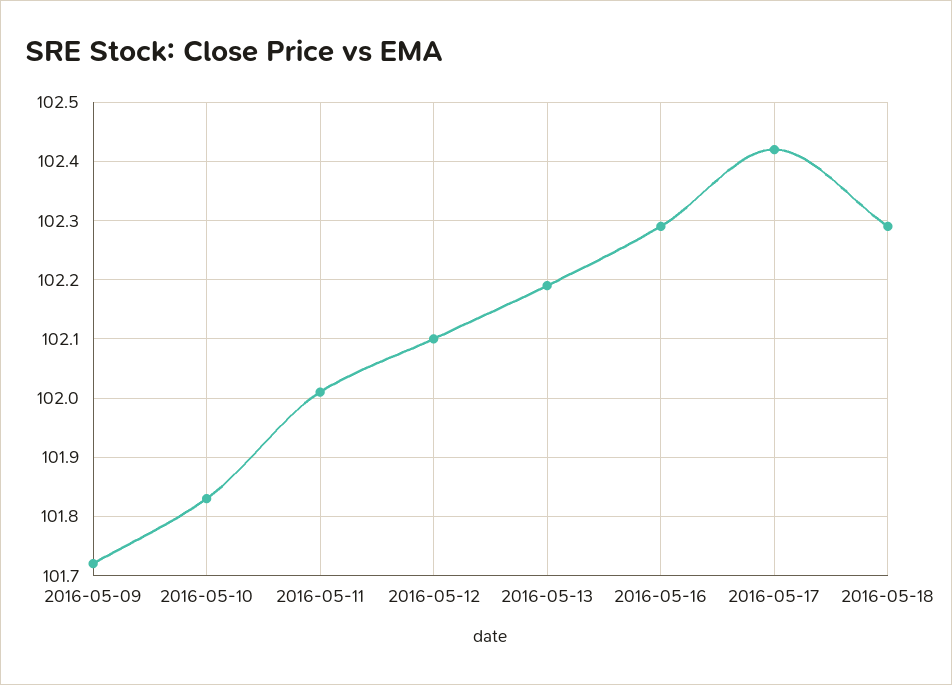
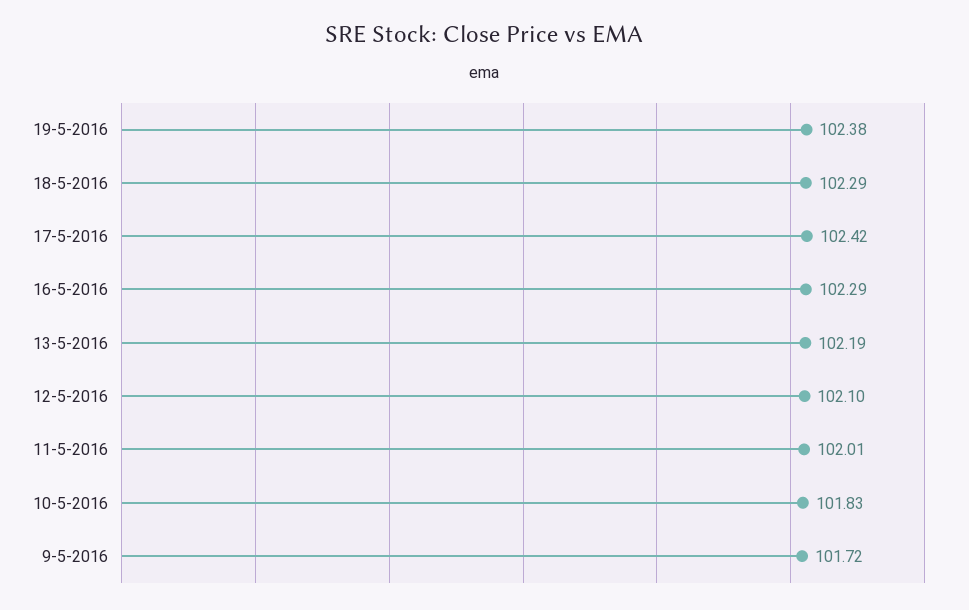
19-5-2016: none -> 102.38

